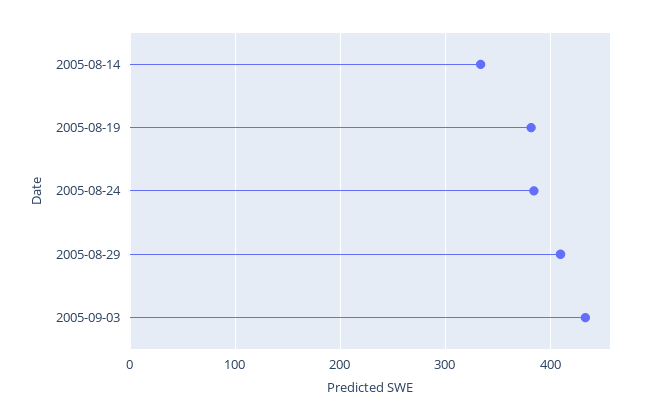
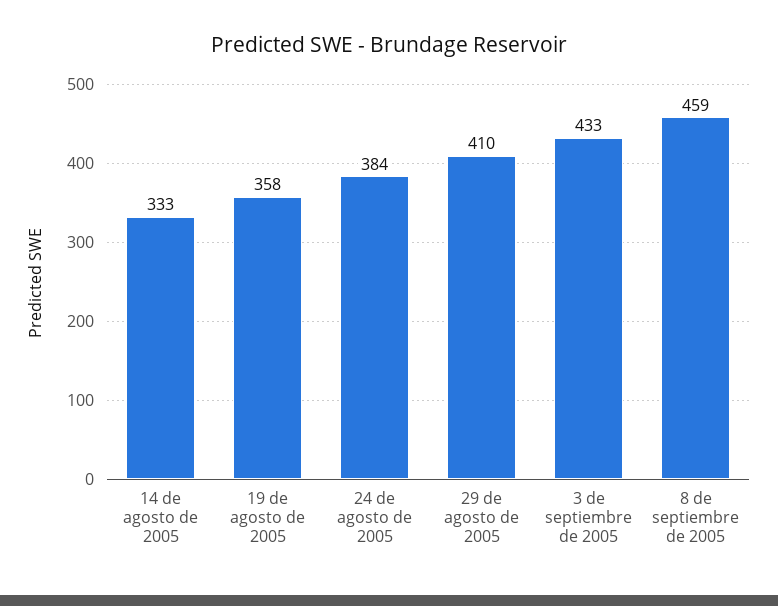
2005-08-19: 380 -> 358
8 de septiembre de 2005: none -> 459

